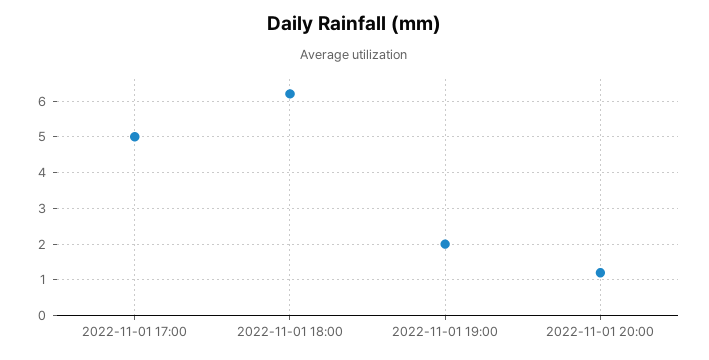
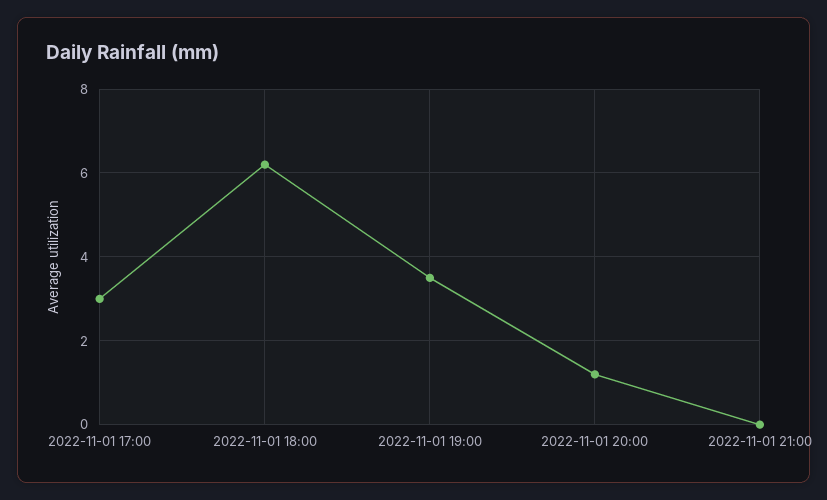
2022-11-01 17:00: 5 -> 3
2022-11-01 19:00: 2 -> 3.5
2022-11-01 21:00: none -> 0

